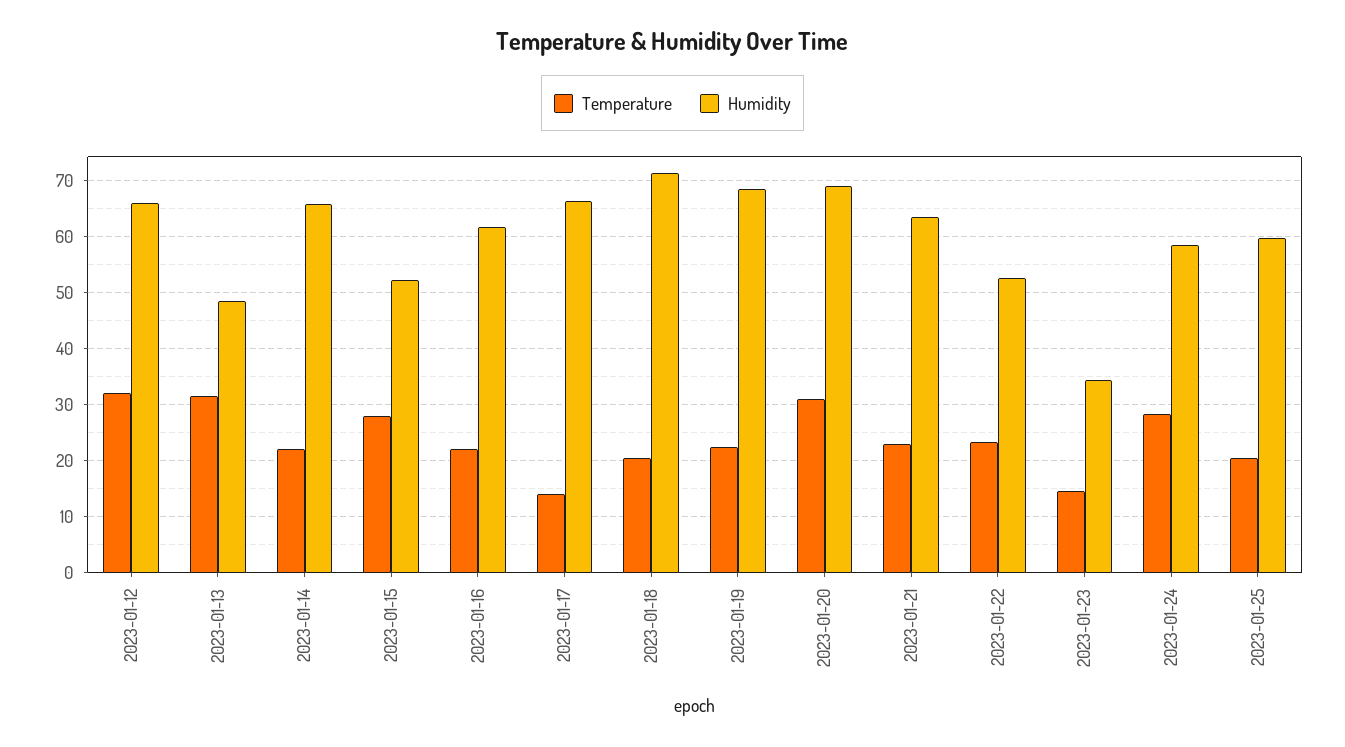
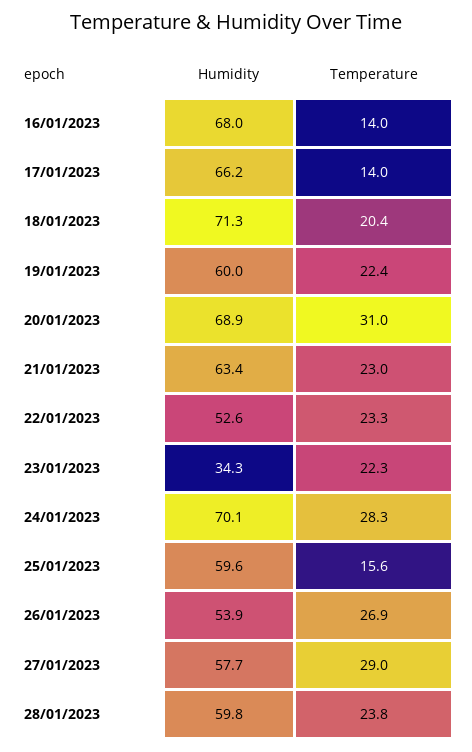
Temperature, 2023-01-12: 32 -> none
Humidity, 2023-01-12: 66 -> none
Temperature, 2023-01-13: 32 -> none
Humidity, 2023-01-13: 48 -> none
Temperature, 2023-01-14: 22 -> none
Humidity, 2023-01-14: 66 -> none
Temperature, 2023-01-15: 28 -> none
Humidity, 2023-01-15: 52 -> none
Temperature, 2023-01-16: 22 -> 14
Humidity, 2023-01-16: 62 -> 68
Humidity, 2023-01-19: 68 -> 60
Temperature, 2023-01-23: 14 -> 22.3
Humidity, 2023-01-24: 58 -> 70.1
Temperature, 2023-01-25: 20 -> 15.6
Humidity, 26/01/2023: none -> 53.9
Temperature, 26/01/2023: none -> 26.9
Humidity, 27/01/2023: none -> 57.7
Temperature, 27/01/2023: none -> 29
Humidity, 28/01/2023: none -> 59.8
Temperature, 28/01/2023: none -> 23.8

